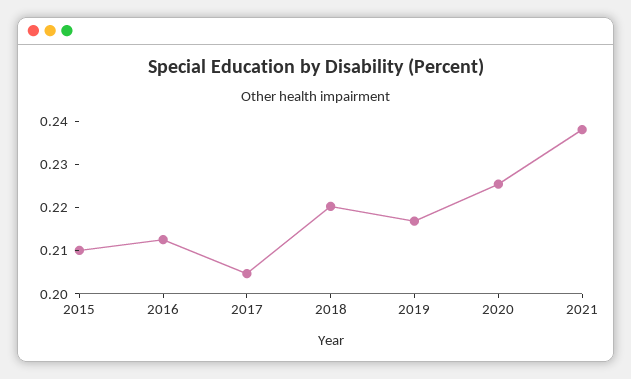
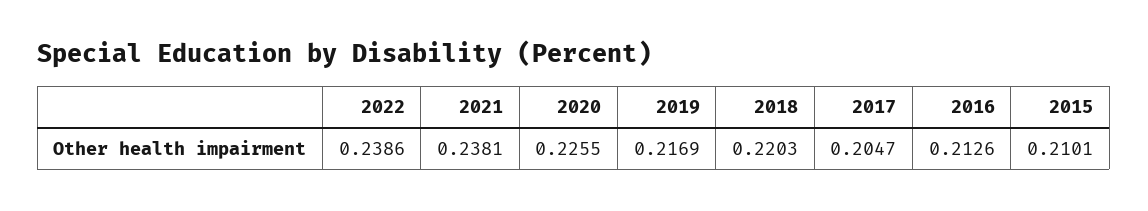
2022: none -> 0.2386

